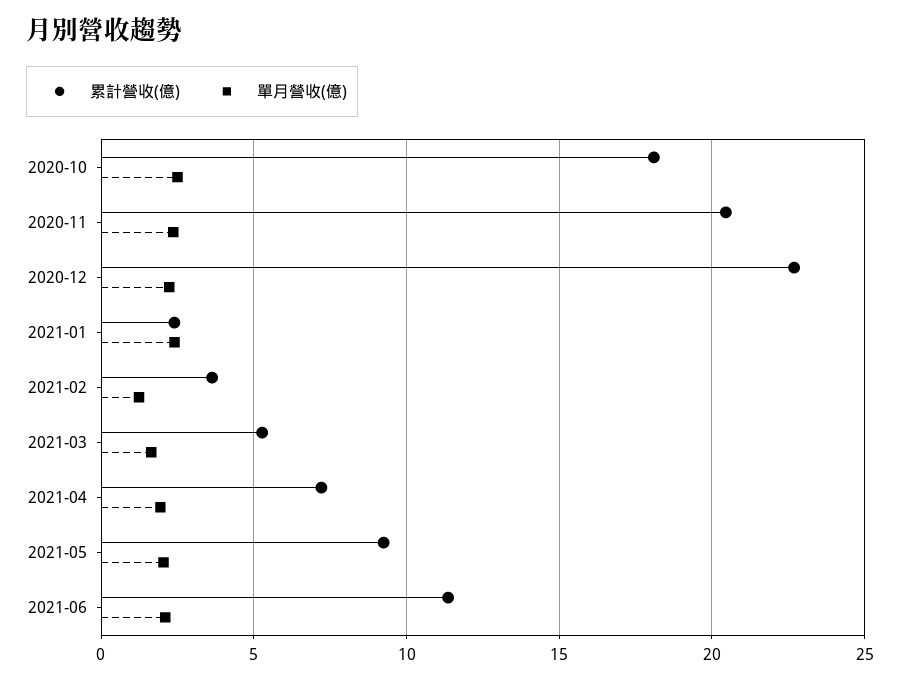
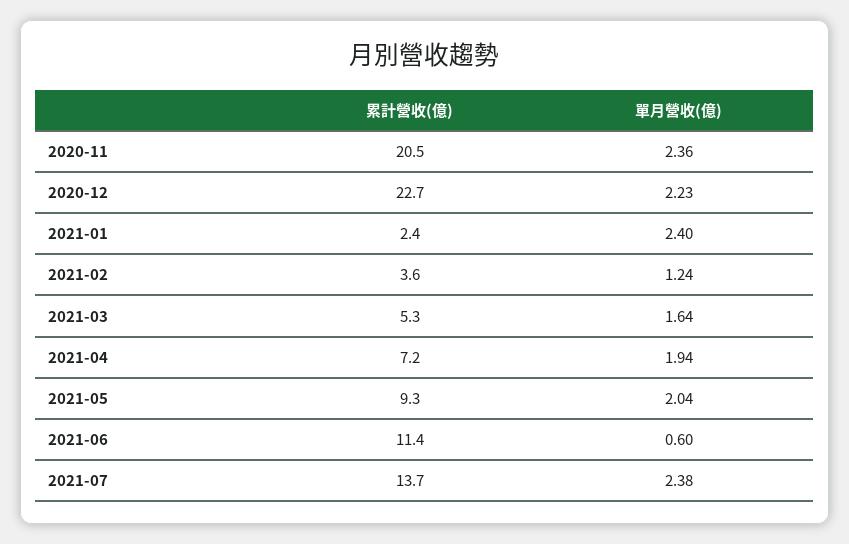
累計營收(億), 2020-10: 18 -> none
單月營收(億), 2020-10: 2.5 -> none
單月營收(億), 2021-06: 2 -> 0.6
累計營收(億), 2021-07: none -> 13.7
單月營收(億), 2021-07: none -> 2.38

